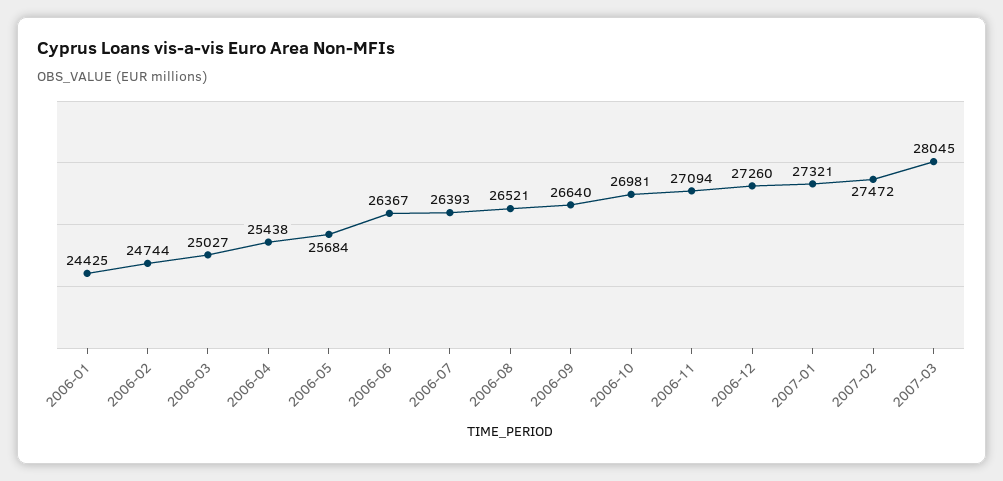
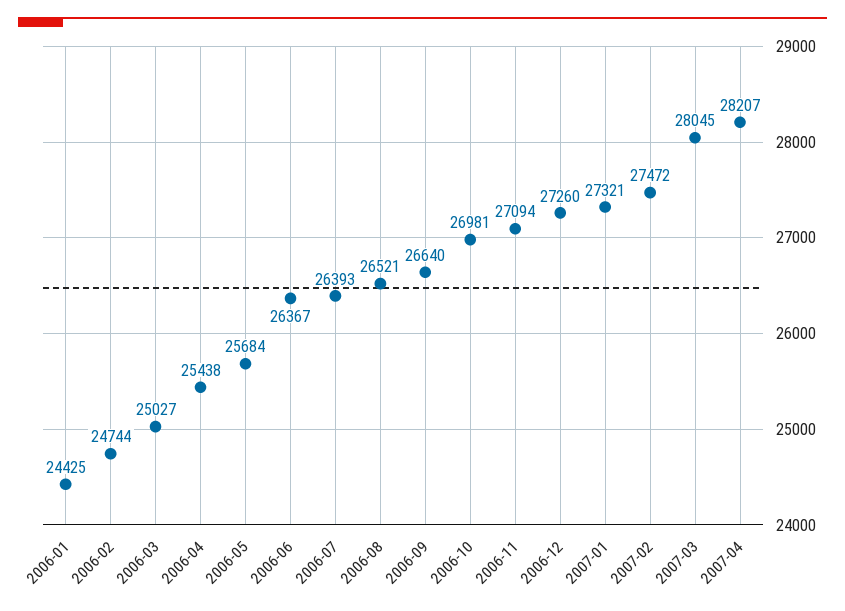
2007-04: none -> 28207

